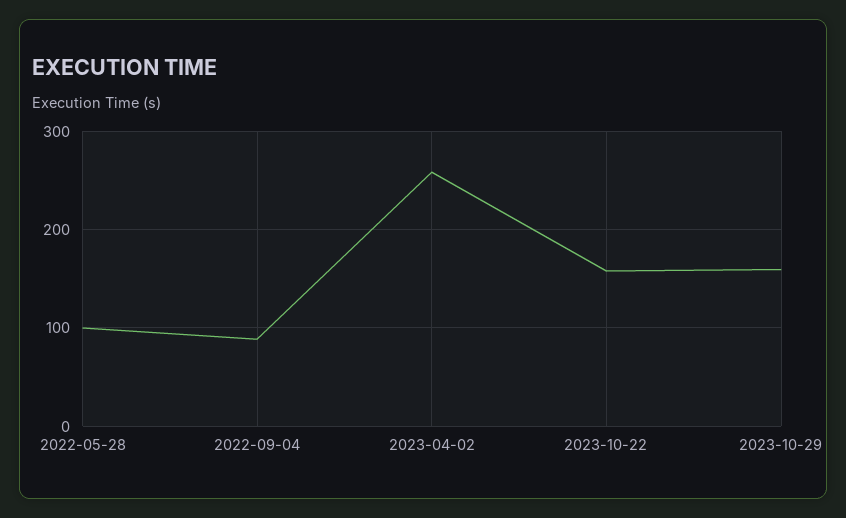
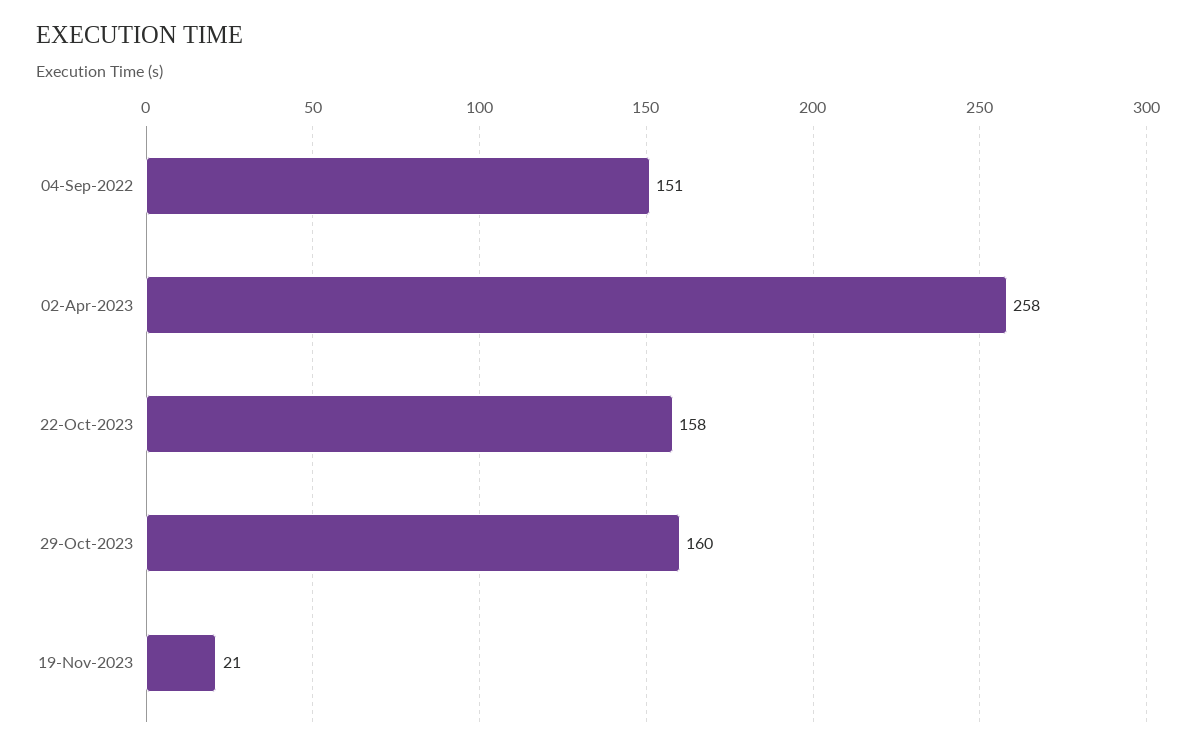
2022-05-28: 100 -> none
2022-09-04: 90 -> 151
19-Nov-2023: none -> 21

